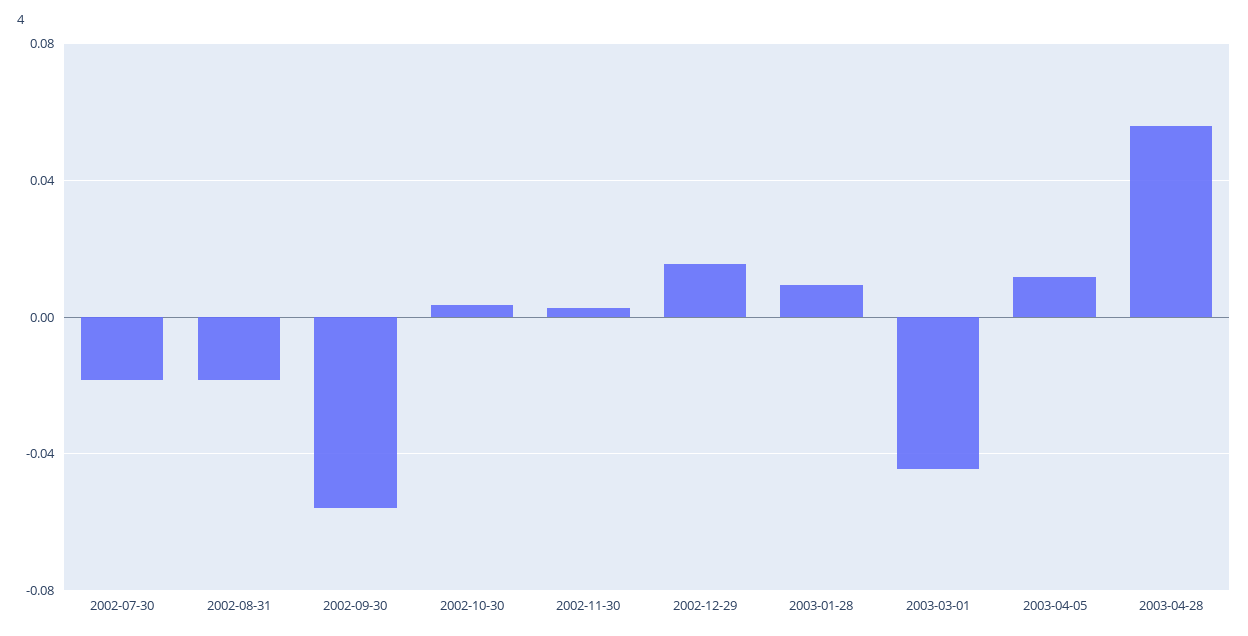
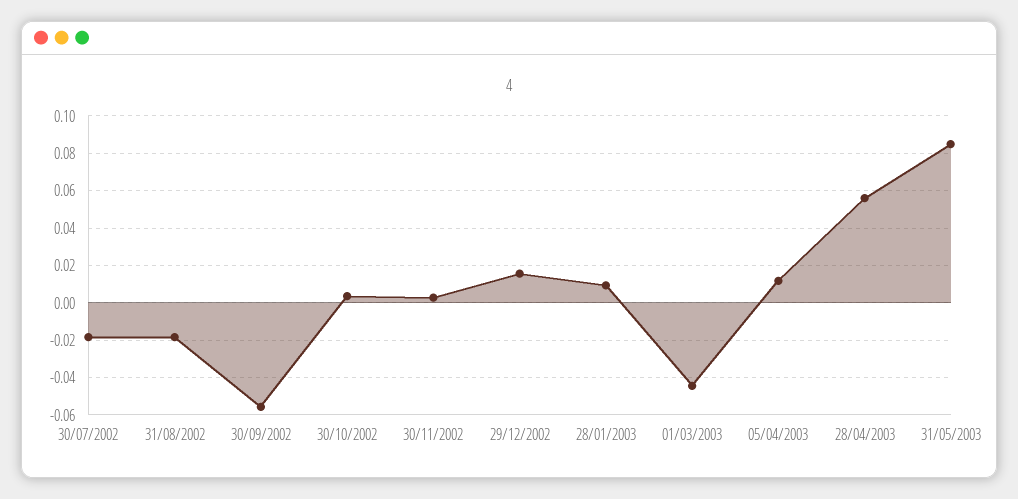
31/05/2003: none -> 0.085

